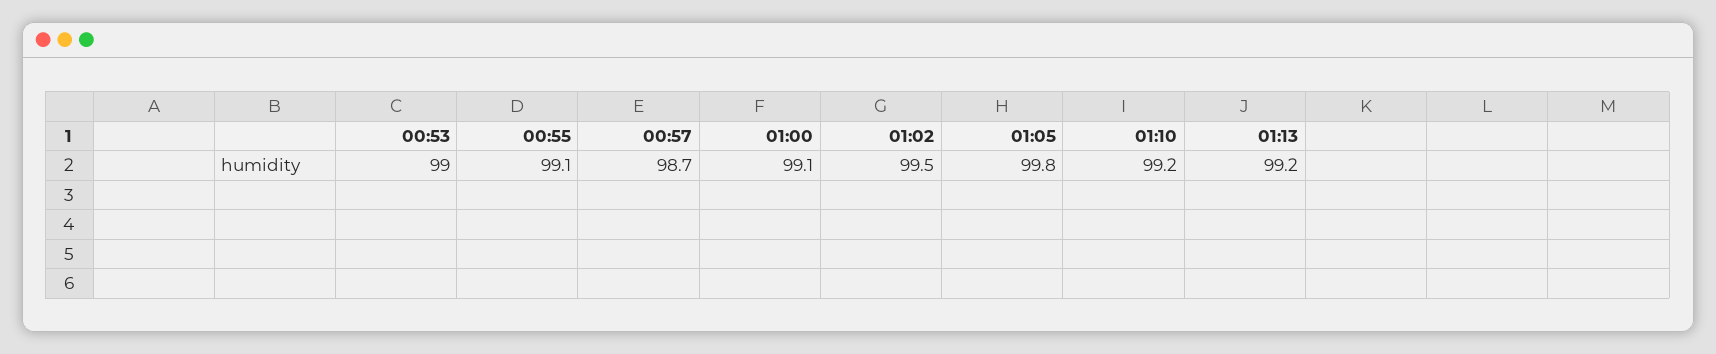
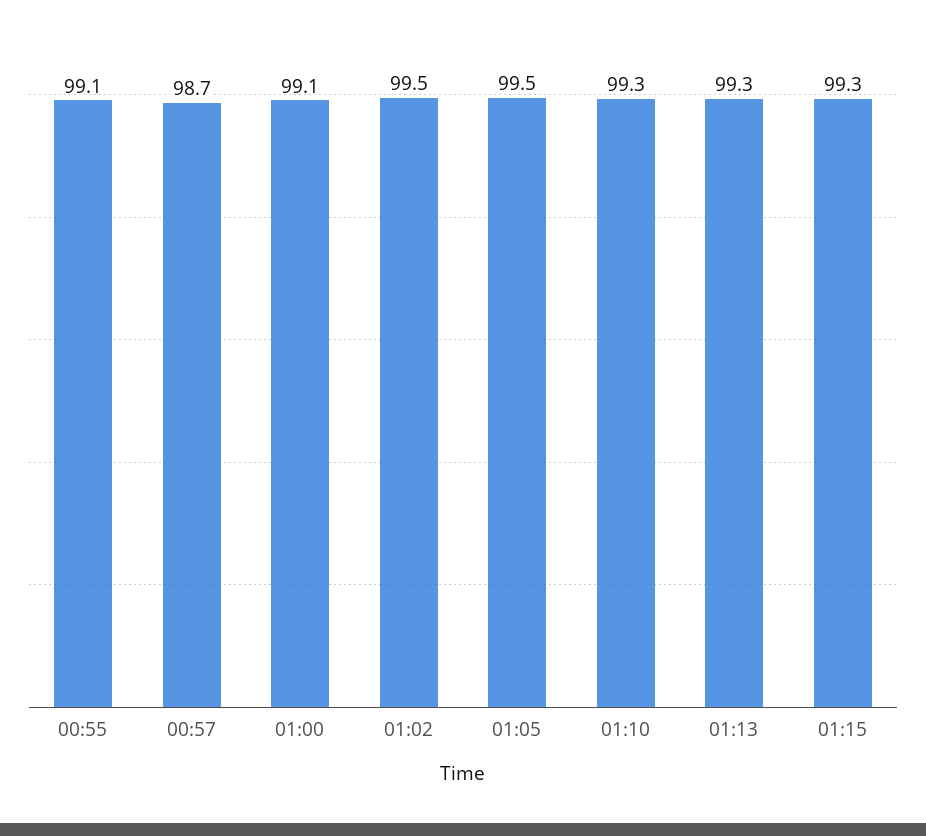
00:53: 99 -> none
01:05: 99.8 -> 99.5
01:10: 99.2 -> 99.3
01:13: 99.2 -> 99.3
01:15: none -> 99.3

